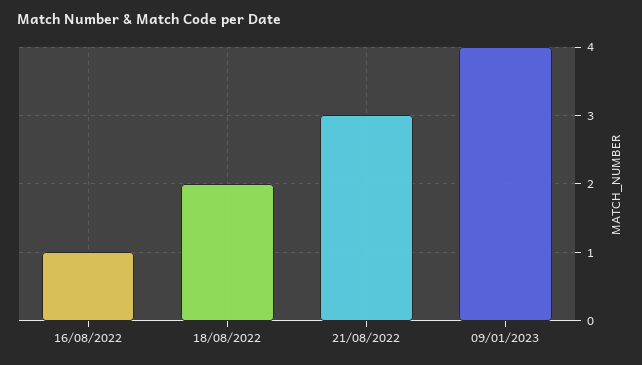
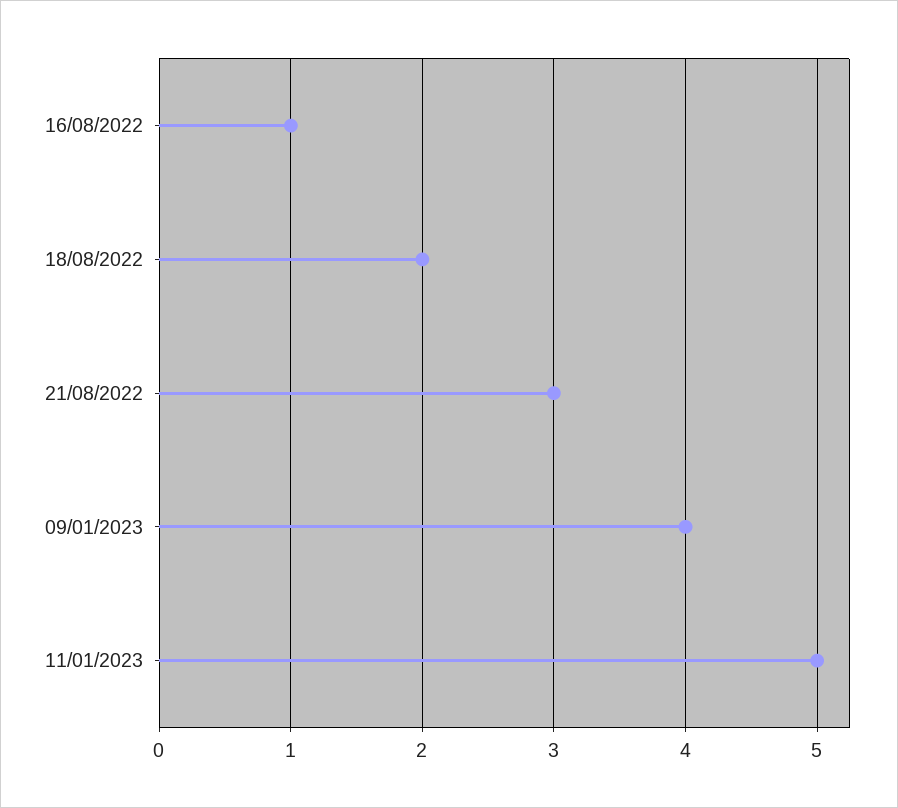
11/01/2023: none -> 5

